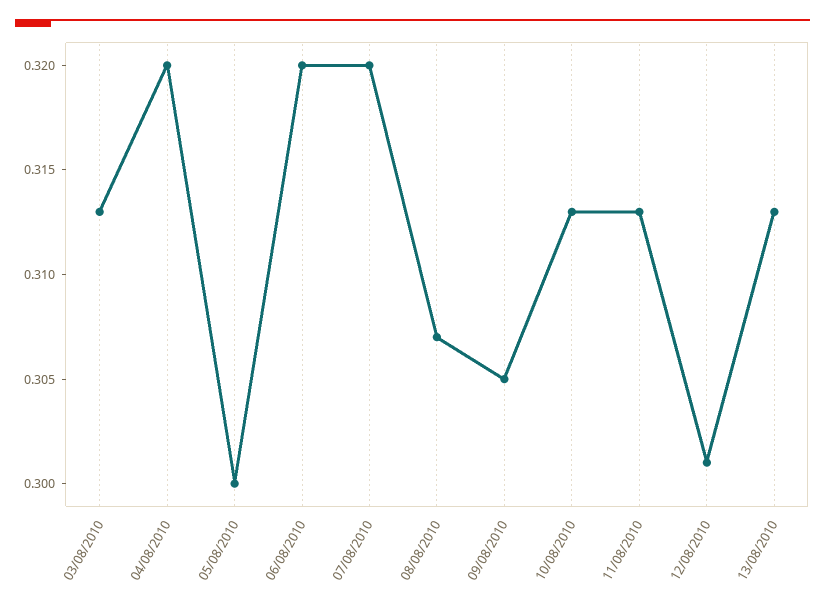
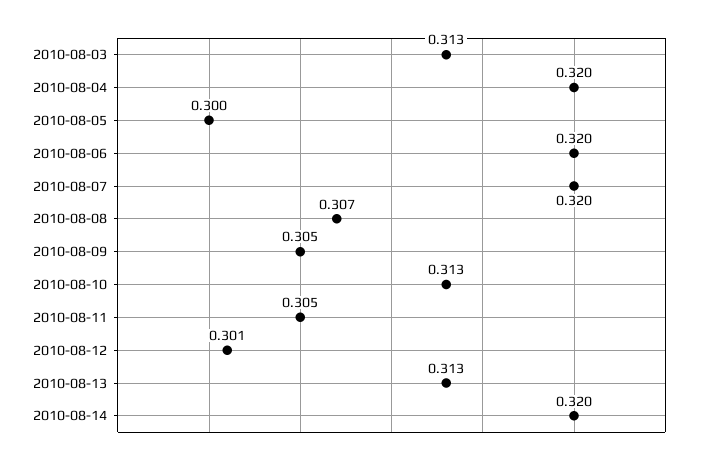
11/08/2010: 0.313 -> 0.305
2010-08-14: none -> 0.32

